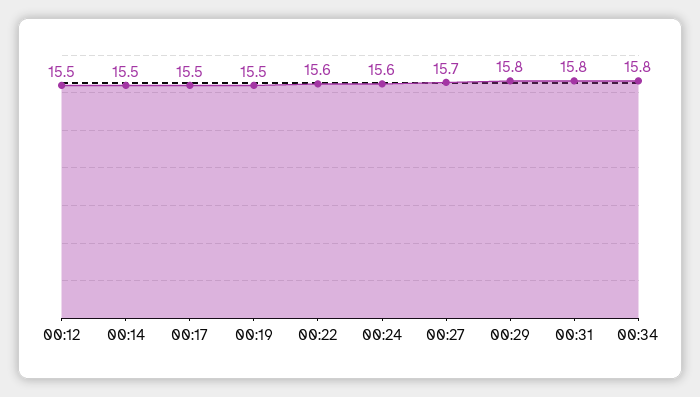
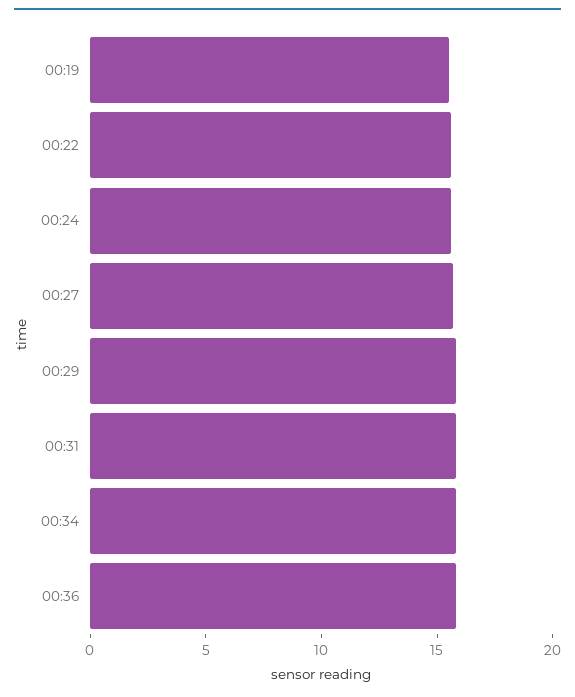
00:12: 15.5 -> none
00:14: 15.5 -> none
00:17: 15.5 -> none
00:36: none -> 16

